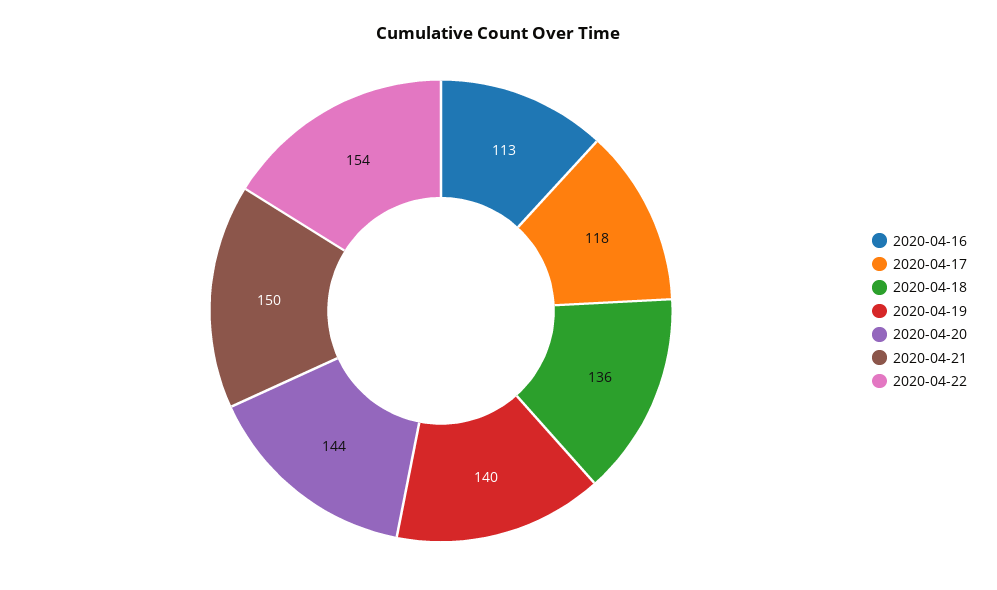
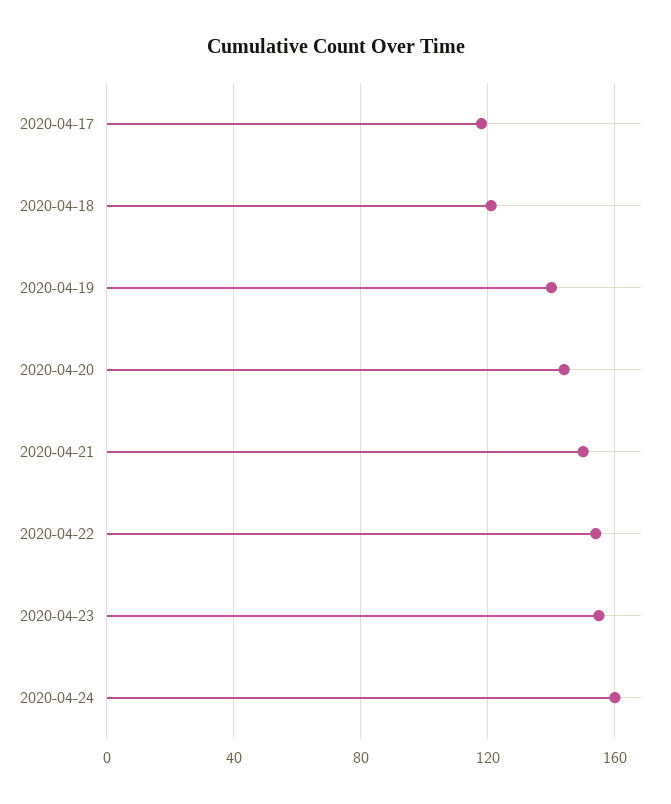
2020-04-16: 113 -> none
2020-04-18: 136 -> 120
2020-04-23: none -> 155
2020-04-24: none -> 160

